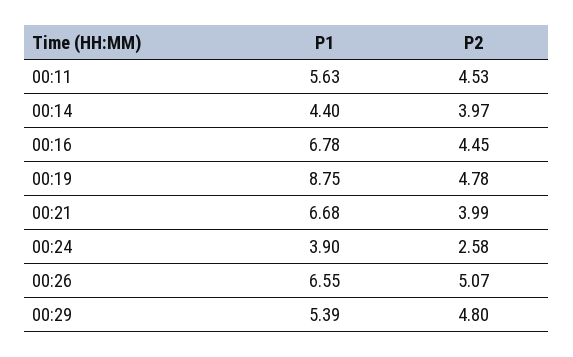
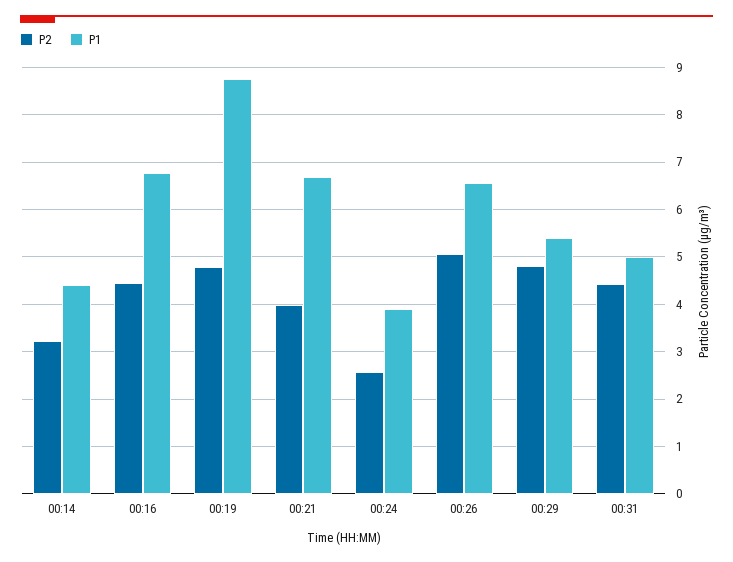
P1, 00:11: 5.63 -> none
P2, 00:11: 4.53 -> none
P2, 00:14: 3.97 -> 3.2
P2, 00:31: none -> 4.4
P1, 00:31: none -> 5

